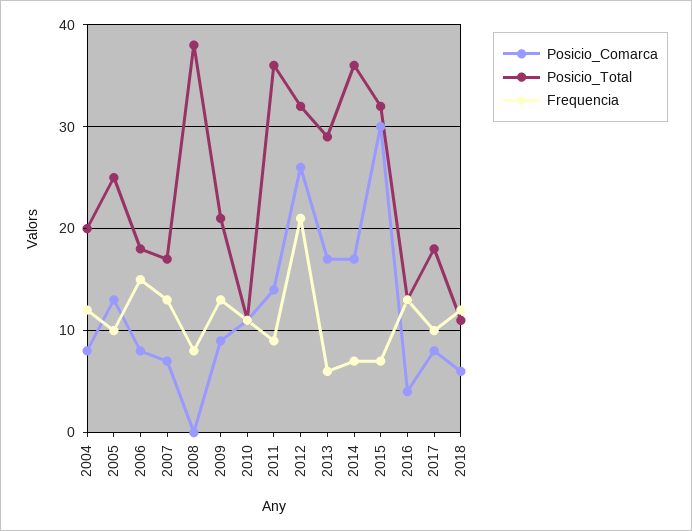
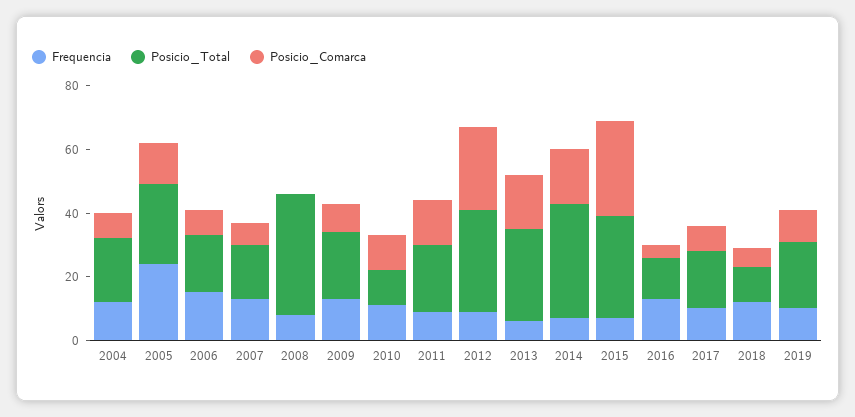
Frequencia, 2005: 10 -> 25
Posicio_Total, 2011: 36 -> 20
Frequencia, 2012: 21 -> 10
Frequencia, 2019: none -> 10
Posicio_Total, 2019: none -> 20
Posicio_Comarca, 2019: none -> 10

